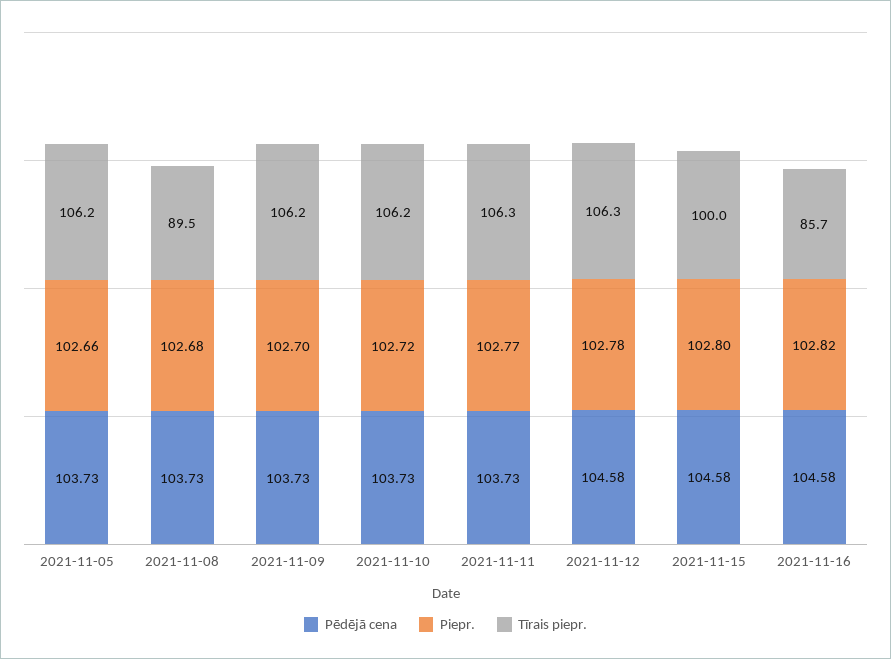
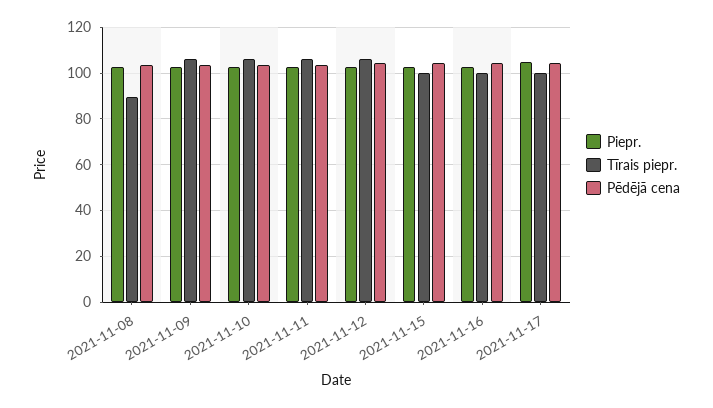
Pēdējā cena, 2021-11-05: 103.73 -> none
Piepr., 2021-11-05: 102.66 -> none
Tīrais piepr., 2021-11-05: 106.2 -> none
Tīrais piepr., 2021-11-16: 85.7 -> 100
Piepr., 2021-11-17: none -> 105
Tīrais piepr., 2021-11-17: none -> 100
Pēdējā cena, 2021-11-17: none -> 105

